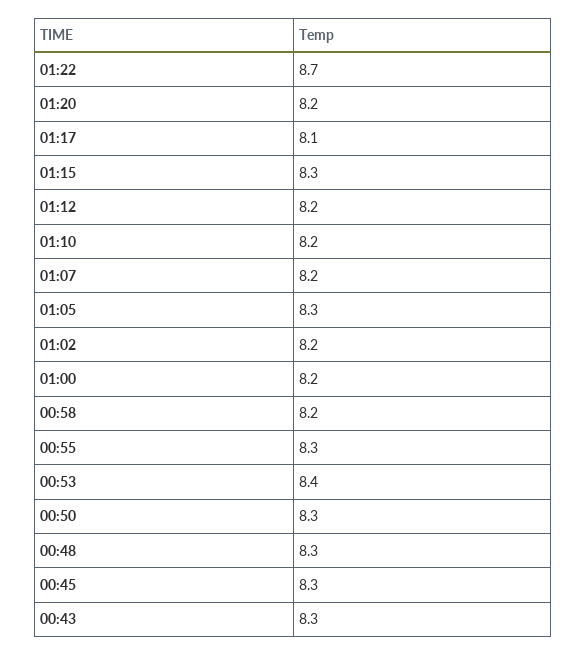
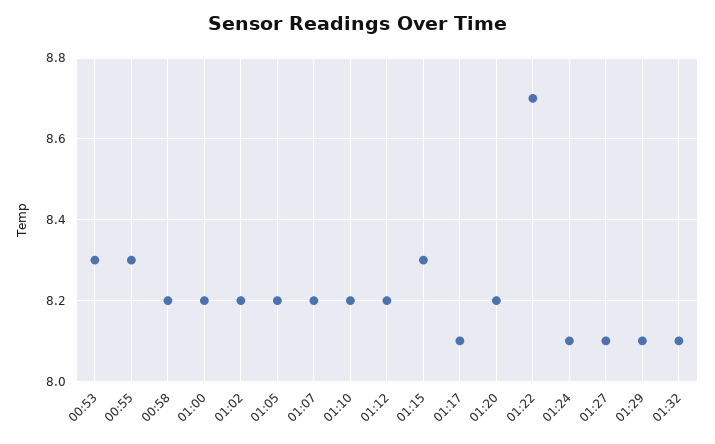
01:05: 8.3 -> 8.2
00:53: 8.4 -> 8.3
00:50: 8.3 -> none
00:48: 8.3 -> none
00:45: 8.3 -> none
00:43: 8.3 -> none
01:24: none -> 8.1
01:27: none -> 8.1
01:29: none -> 8.1
01:32: none -> 8.1

